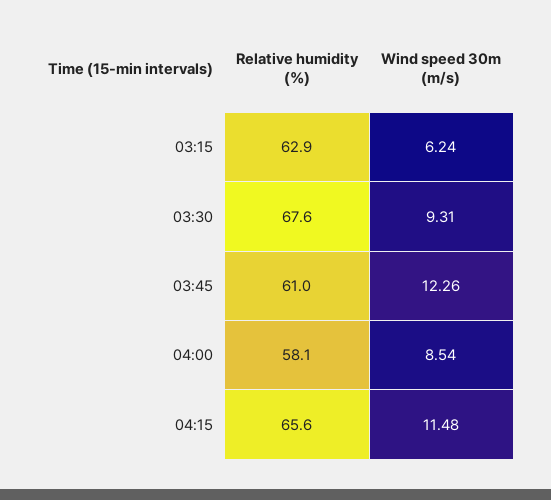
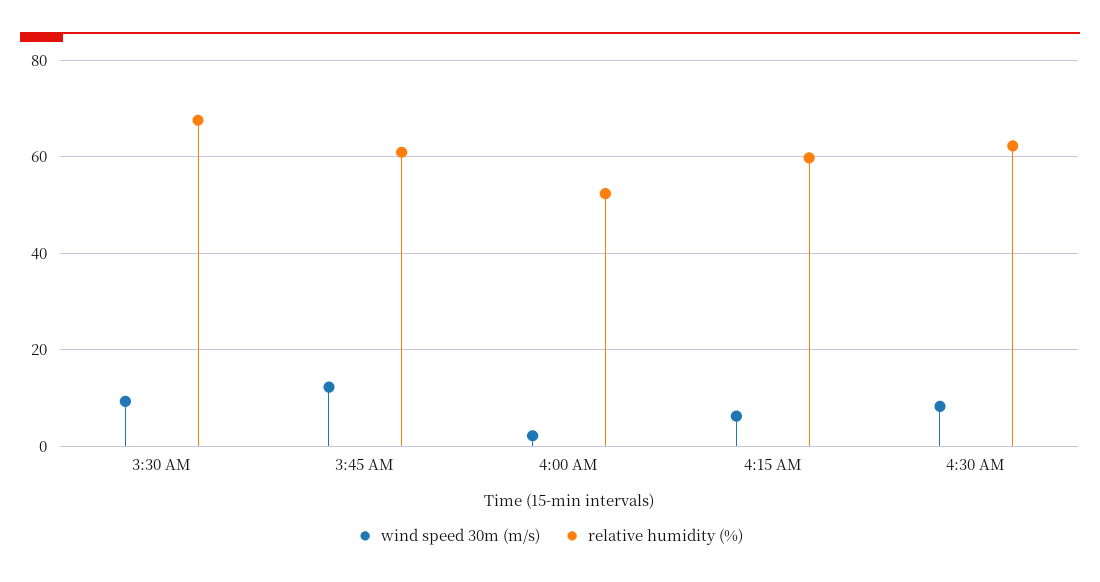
Relative humidity (%), 03:15: 62.9 -> none
Wind speed 30m (m/s), 03:15: 6.24 -> none
Relative humidity (%), 04:00: 58.1 -> 52
Wind speed 30m (m/s), 04:00: 8.54 -> 2
Relative humidity (%), 04:15: 65.6 -> 60
Wind speed 30m (m/s), 04:15: 11.48 -> 6
Wind speed 30m (m/s), 4:30 AM: none -> 8
Relative humidity (%), 4:30 AM: none -> 62

